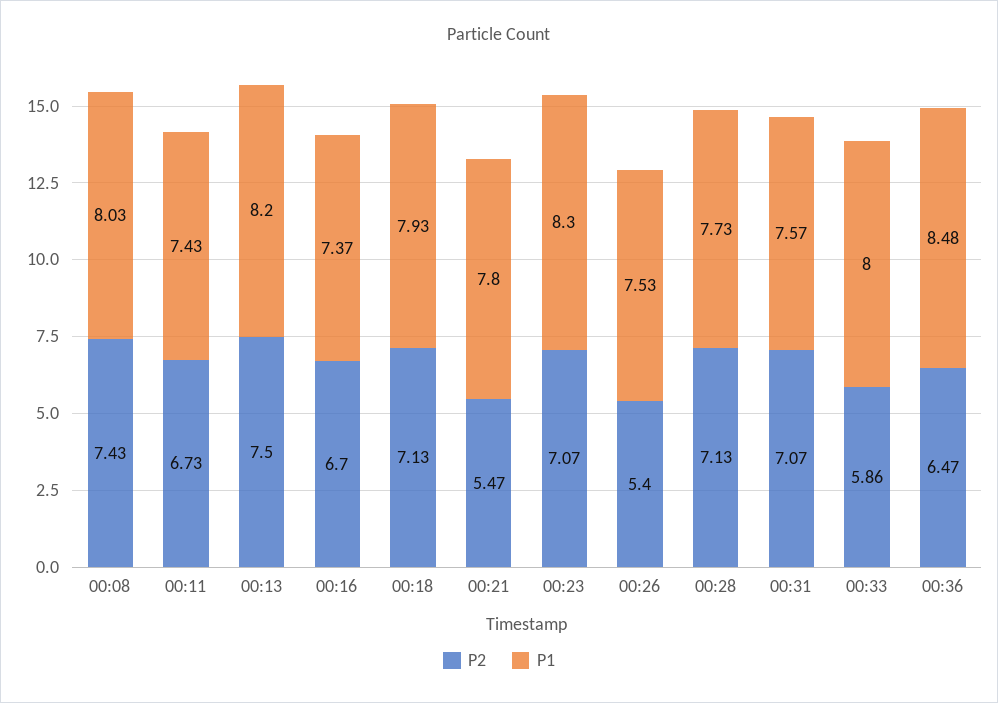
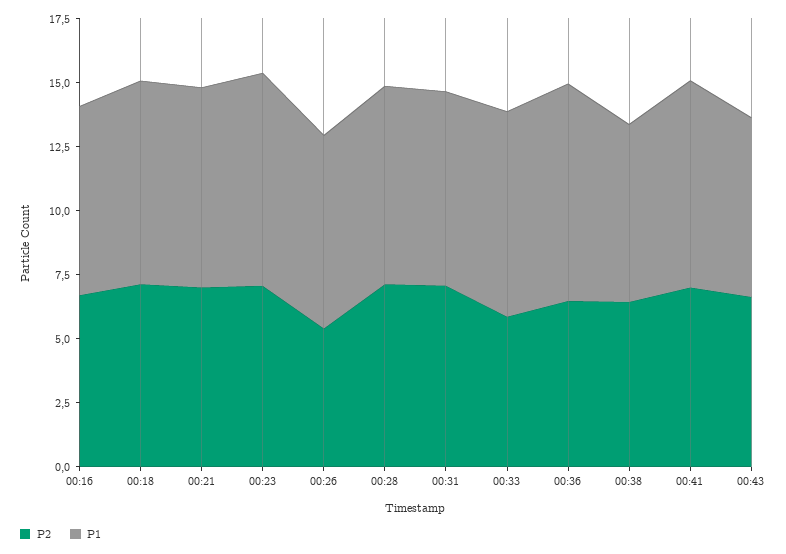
P2, 00:08: 7.43 -> none
P1, 00:08: 8.03 -> none
P2, 00:11: 6.73 -> none
P1, 00:11: 7.43 -> none
P2, 00:13: 7.5 -> none
P1, 00:13: 8.2 -> none
P2, 00:21: 5.47 -> 7
P2, 00:38: none -> 6.5
P1, 00:38: none -> 7
P2, 00:41: none -> 7
P1, 00:41: none -> 8
P2, 00:43: none -> 6.5
P1, 00:43: none -> 7

